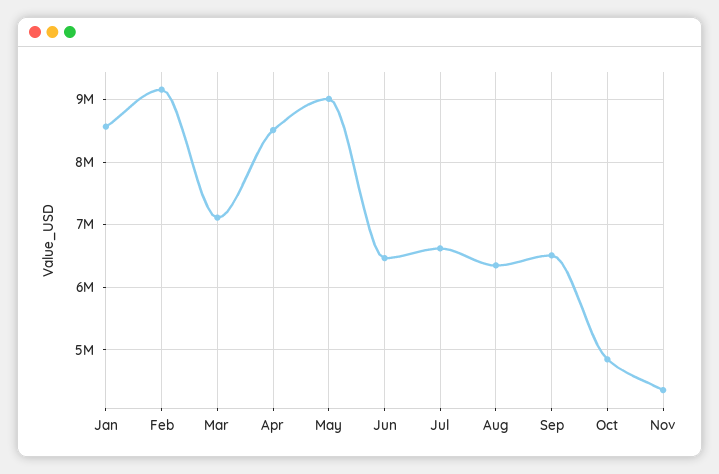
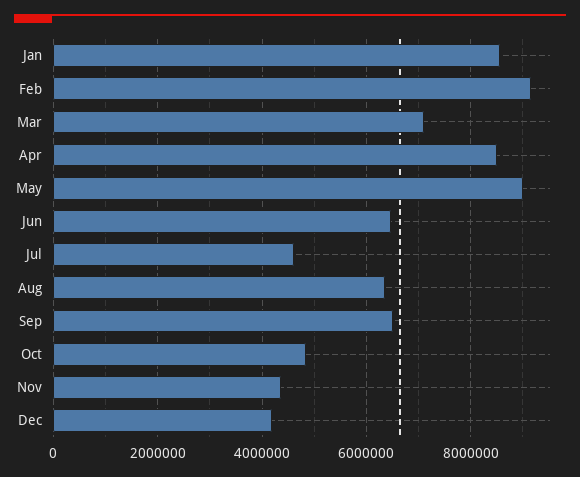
Jul: 6600000 -> 4600000
Dec: none -> 4200000

